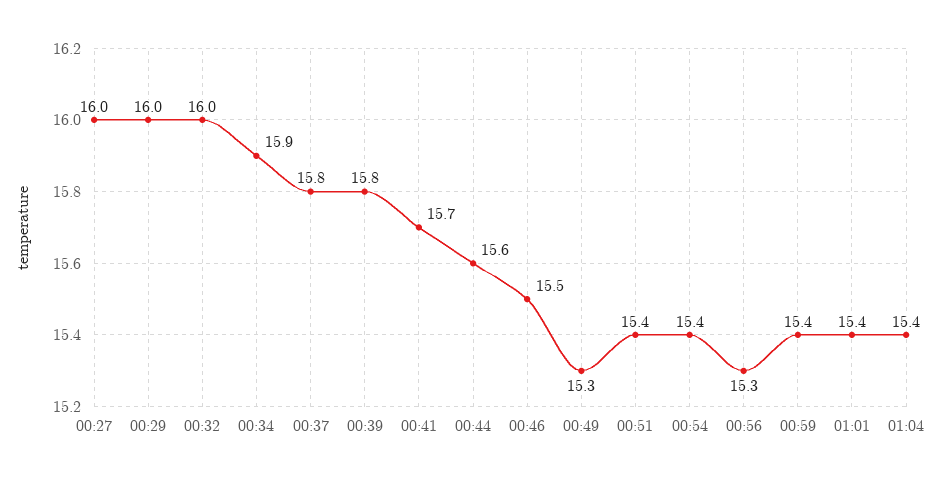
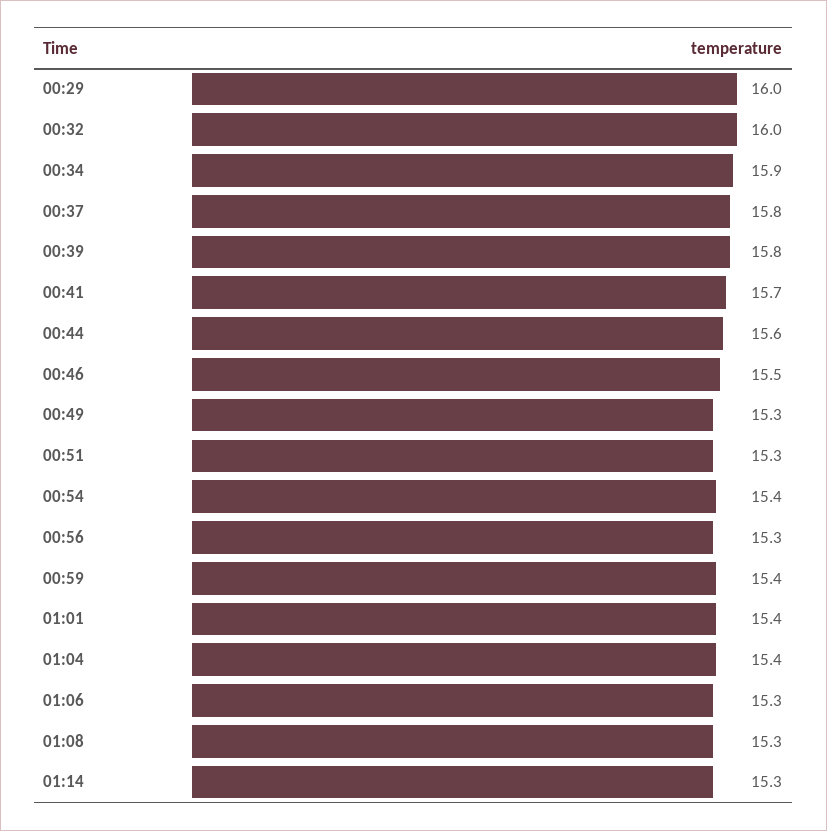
00:27: 16 -> none
00:51: 15.4 -> 15.3
01:06: none -> 15.3
01:08: none -> 15.3
01:14: none -> 15.3

